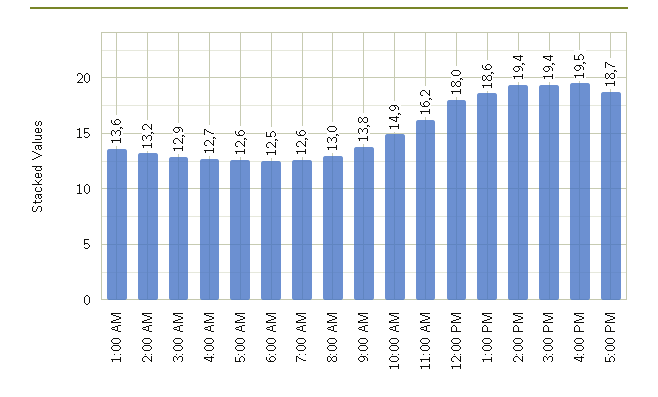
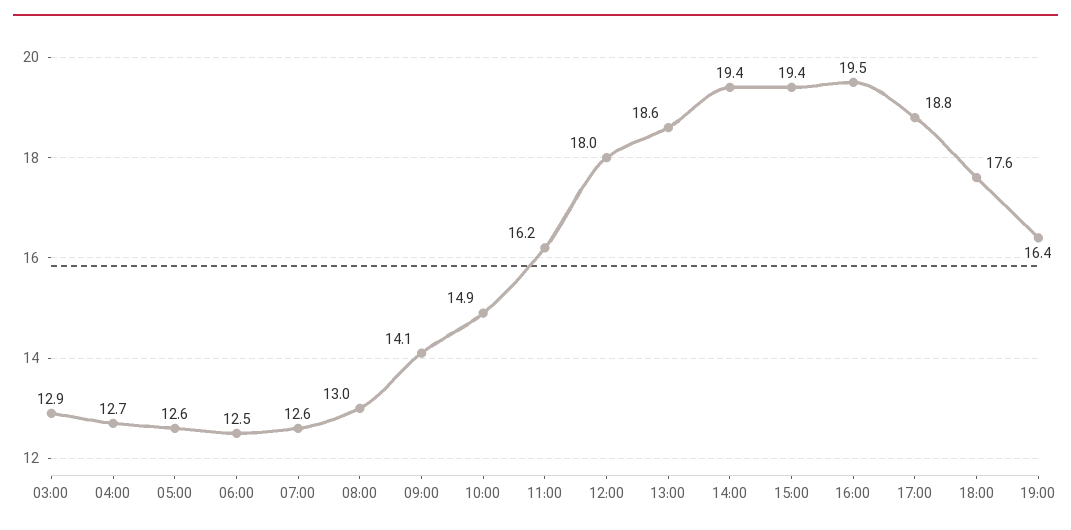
1:00 AM: 13.6 -> none
2:00 AM: 13.2 -> none
9:00 AM: 13.8 -> 14.1
5:00 PM: 18.7 -> 18.8
18:00: none -> 17.6
19:00: none -> 16.4

